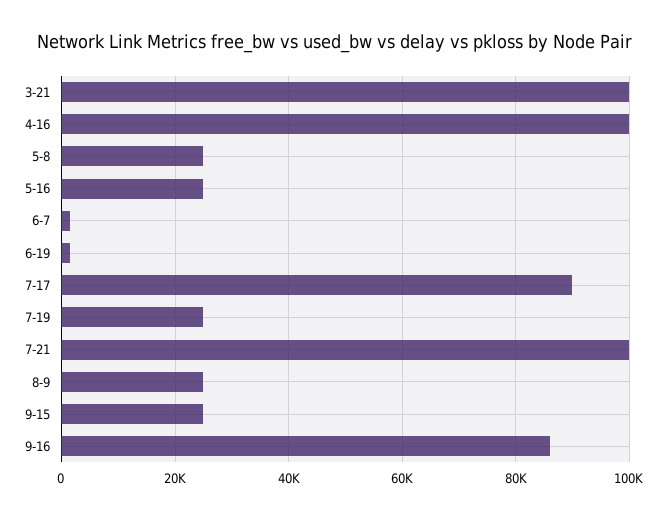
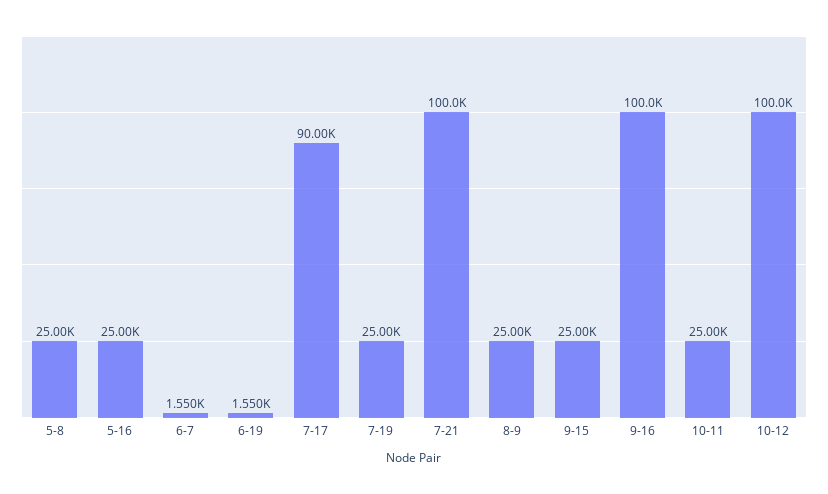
3-21: 100000 -> none
4-16: 100000 -> none
9-16: 86000 -> 100000
10-11: none -> 25000
10-12: none -> 100000

